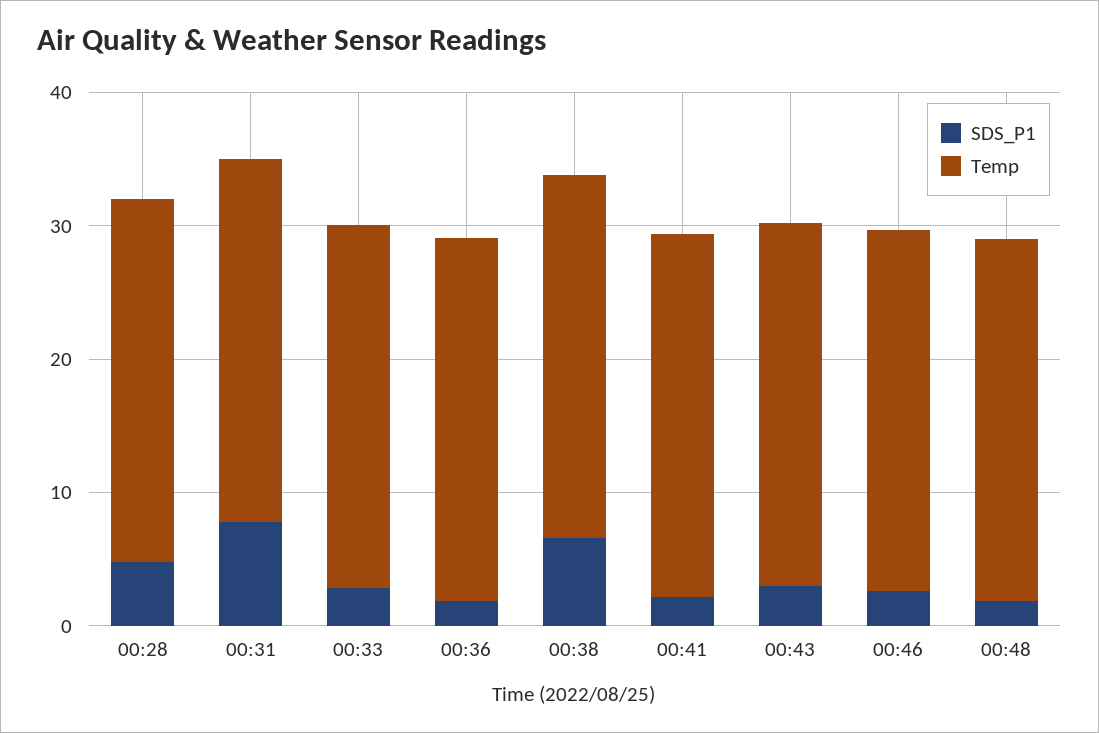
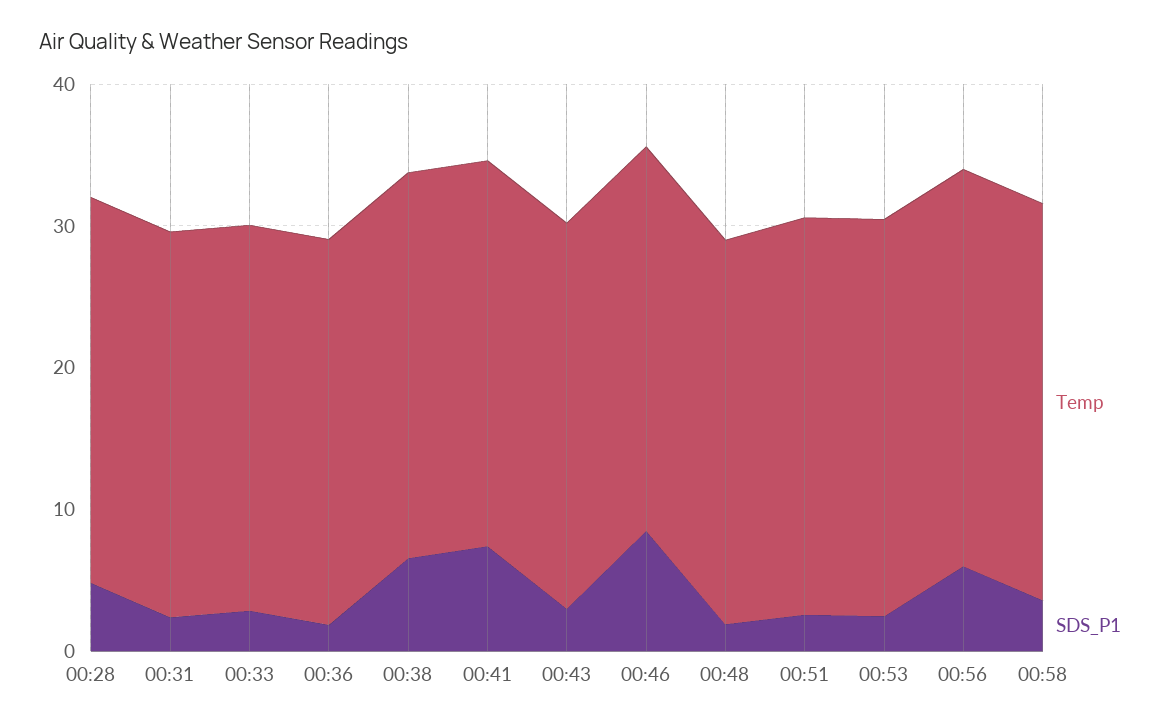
SDS_P1, 00:31: 8 -> 2
SDS_P1, 00:41: 2 -> 8
SDS_P1, 00:46: 2 -> 8
Temp, 00:51: none -> 28
SDS_P1, 00:51: none -> 2
Temp, 00:53: none -> 28
SDS_P1, 00:53: none -> 2
Temp, 00:56: none -> 28
SDS_P1, 00:56: none -> 6
Temp, 00:58: none -> 28
SDS_P1, 00:58: none -> 4

